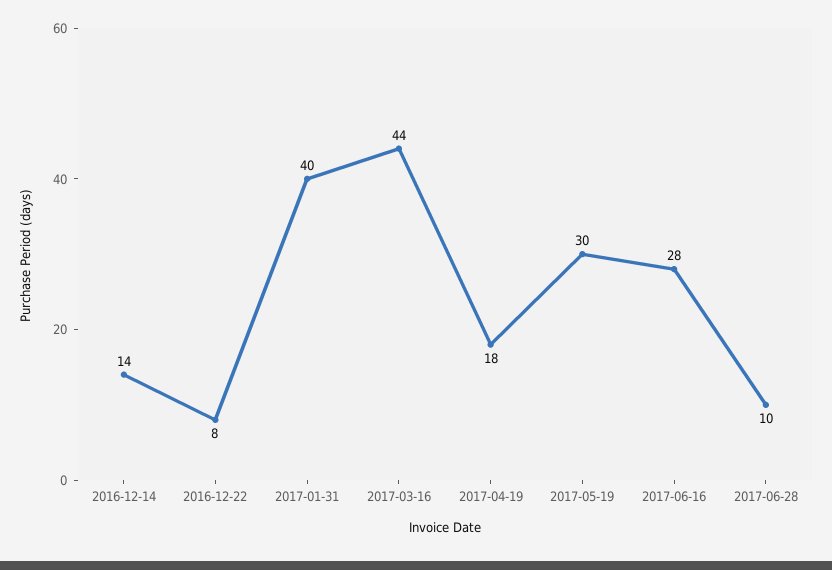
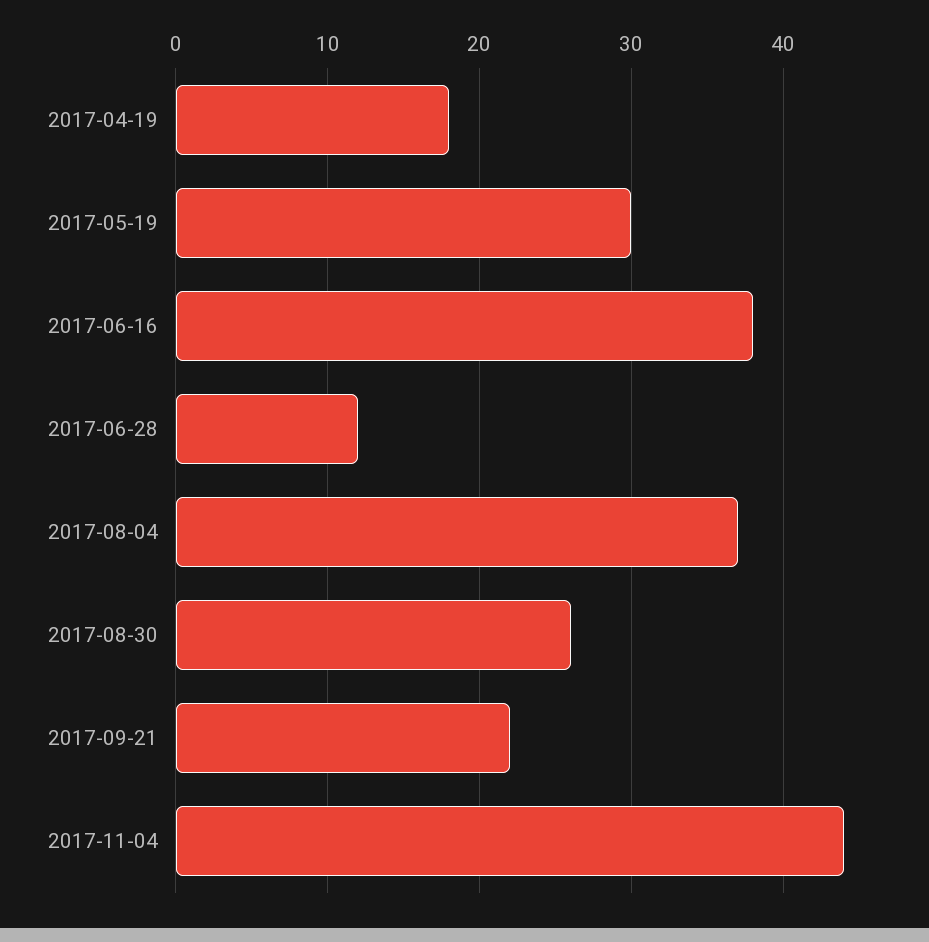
2016-12-14: 14 -> none
2016-12-22: 8 -> none
2017-01-31: 40 -> none
2017-03-16: 44 -> none
2017-06-16: 28 -> 38
2017-06-28: 10 -> 12
2017-08-04: none -> 37
2017-08-30: none -> 26
2017-09-21: none -> 22
2017-11-04: none -> 44

